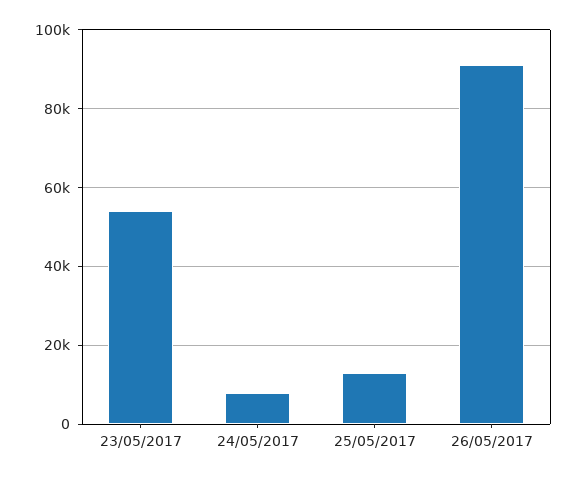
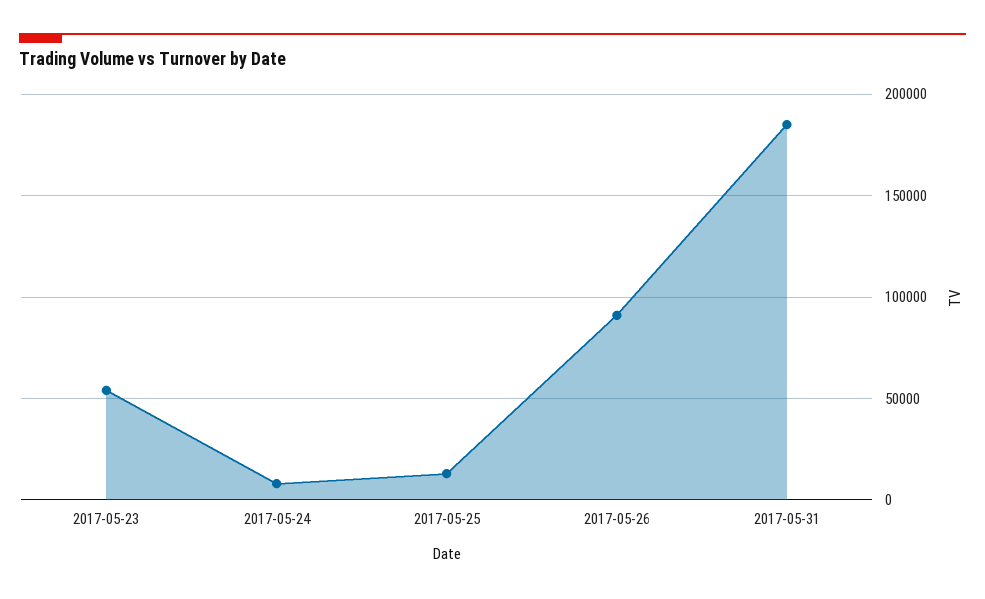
2017-05-31: none -> 185000

